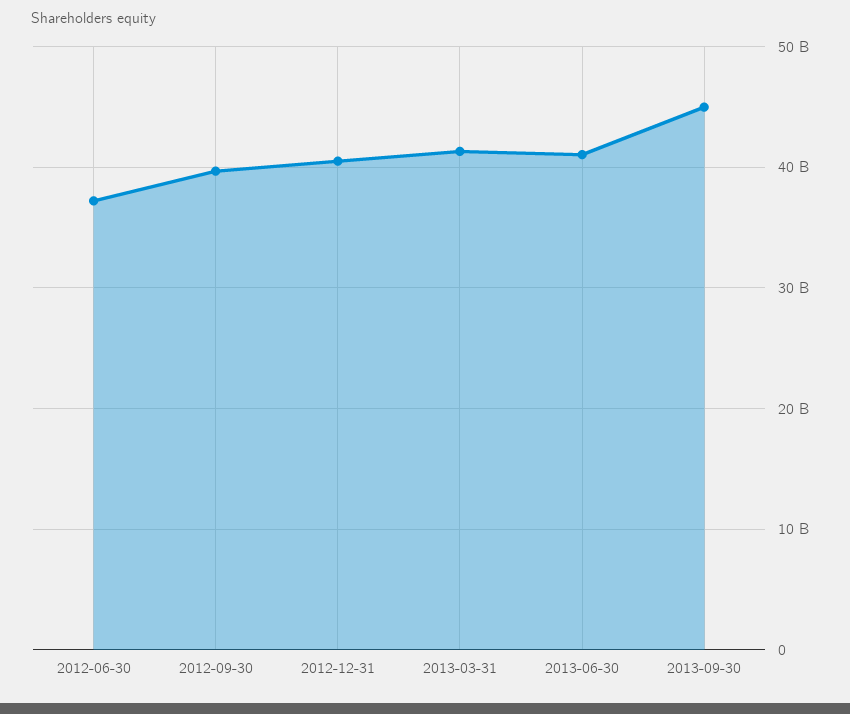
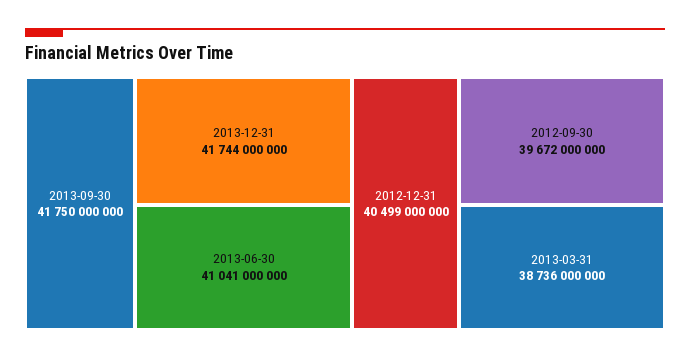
2012-06-30: 37000000000 -> none
2013-03-31: 41000000000 -> 38736000000
2013-09-30: 45000000000 -> 41750000000
2013-12-31: none -> 41744000000

